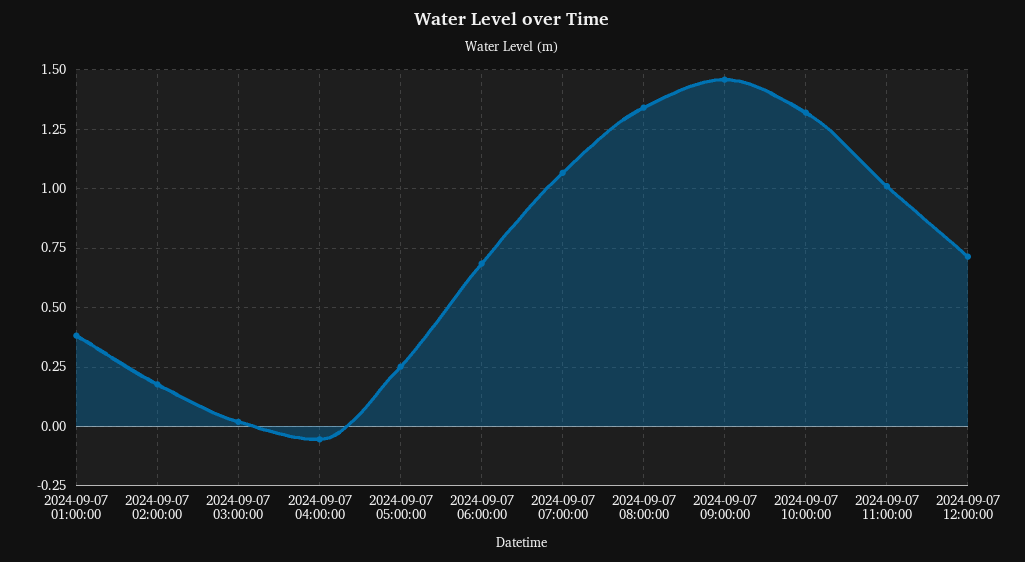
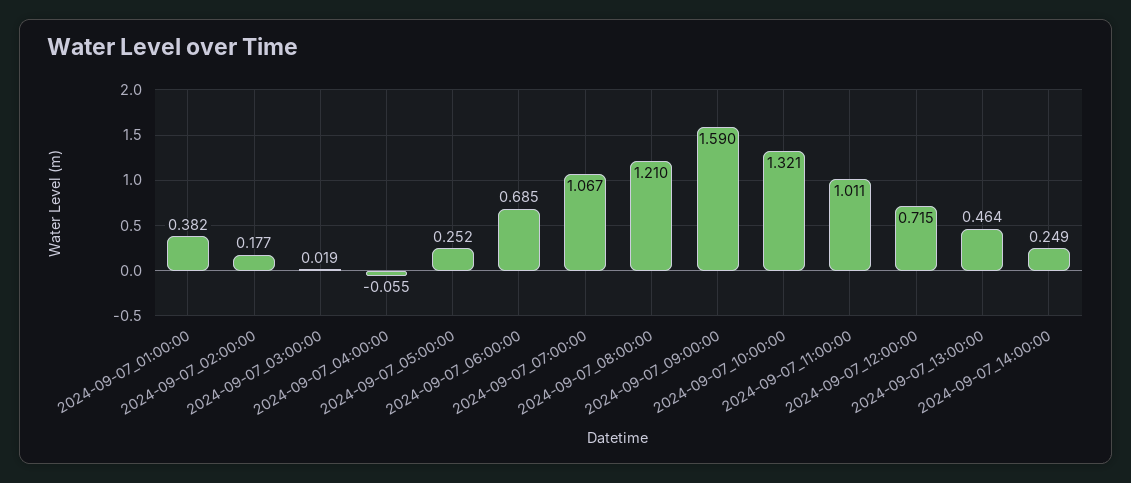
2024-09-07 08:00:00: 1.35 -> 1.21
2024-09-07 09:00:00: 1.45 -> 1.59
2024-09-07_13:00:00: none -> 0.464
2024-09-07_14:00:00: none -> 0.249

